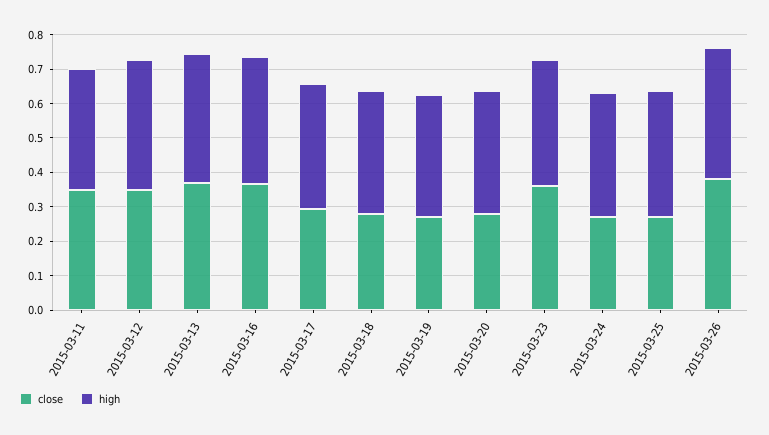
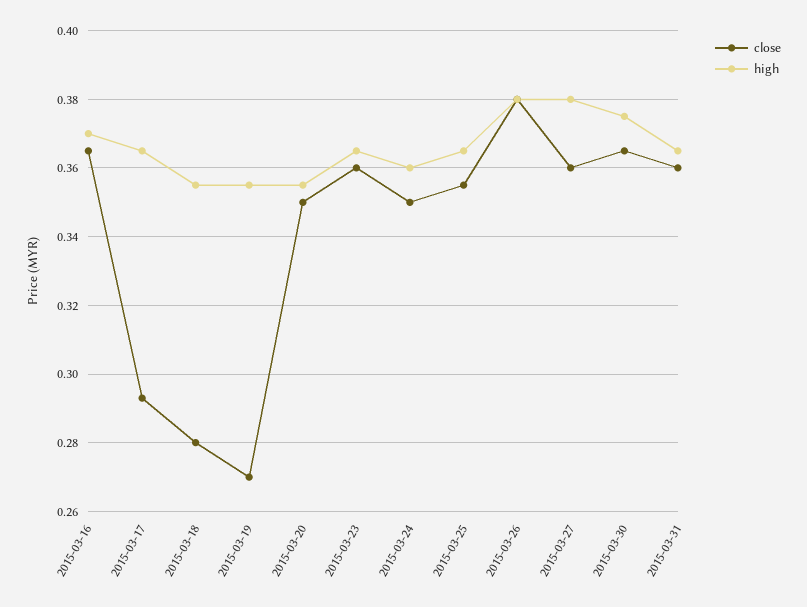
close, 2015-03-11: 0.35 -> none
high, 2015-03-11: 0.35 -> none
close, 2015-03-12: 0.35 -> none
high, 2015-03-12: 0.375 -> none
close, 2015-03-13: 0.375 -> none
high, 2015-03-13: 0.375 -> none
close, 2015-03-20: 0.275 -> 0.35
close, 2015-03-24: 0.275 -> 0.35
close, 2015-03-25: 0.275 -> 0.355
close, 2015-03-27: none -> 0.36
high, 2015-03-27: none -> 0.38
close, 2015-03-30: none -> 0.365
high, 2015-03-30: none -> 0.375
close, 2015-03-31: none -> 0.36
high, 2015-03-31: none -> 0.365

